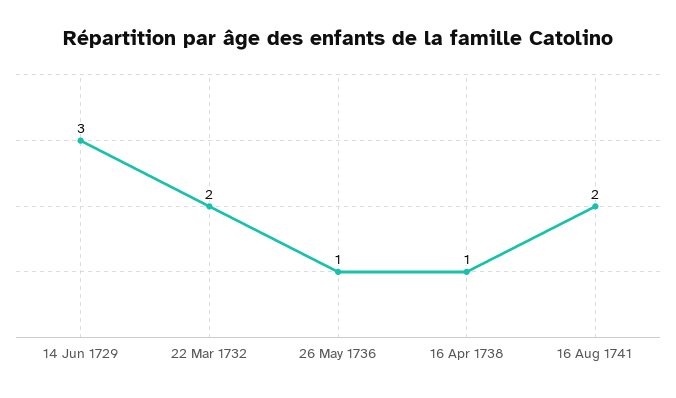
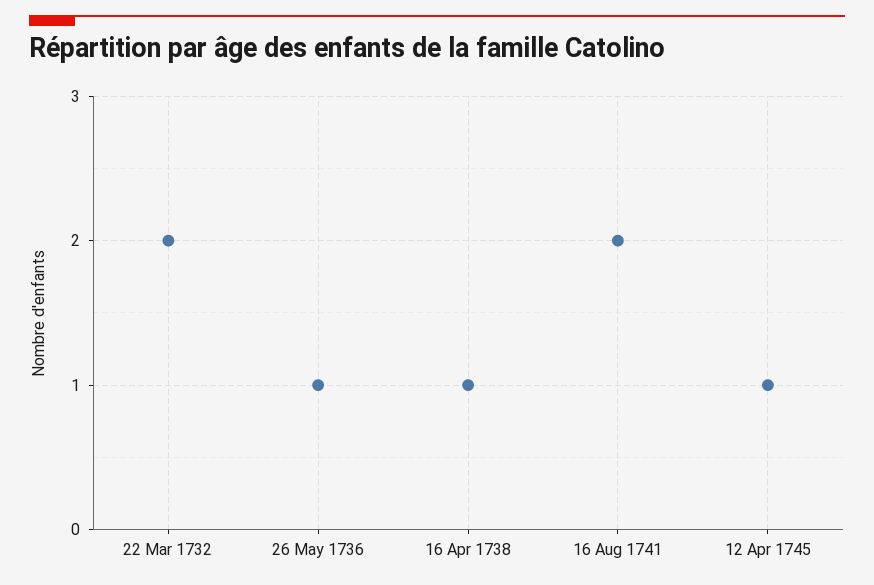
14 Jun 1729: 3 -> none
12 Apr 1745: none -> 1

